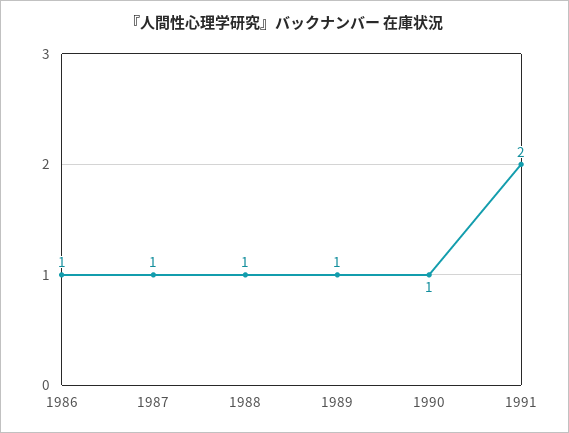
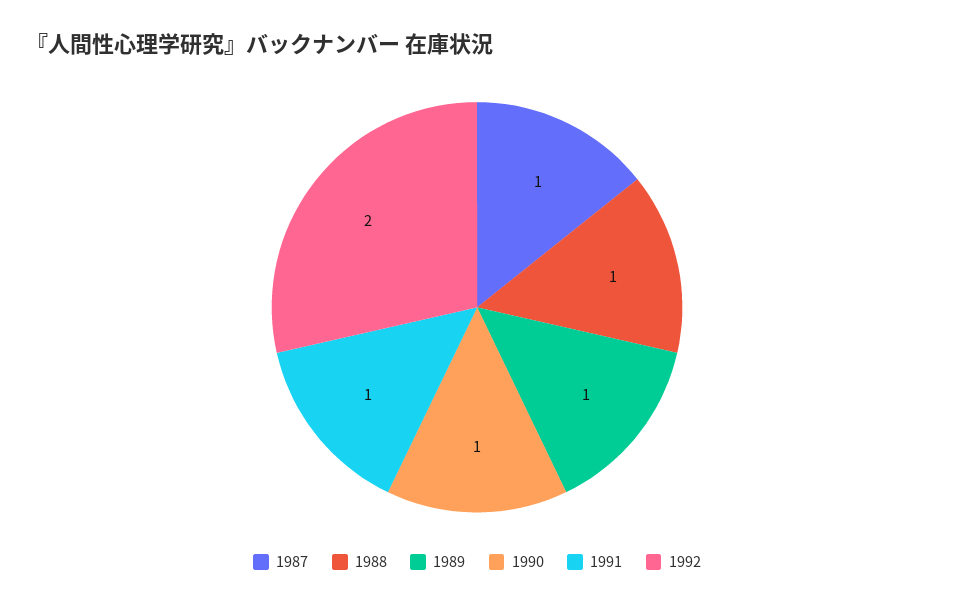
1986: 1 -> none
1991: 2 -> 1
1992: none -> 2

